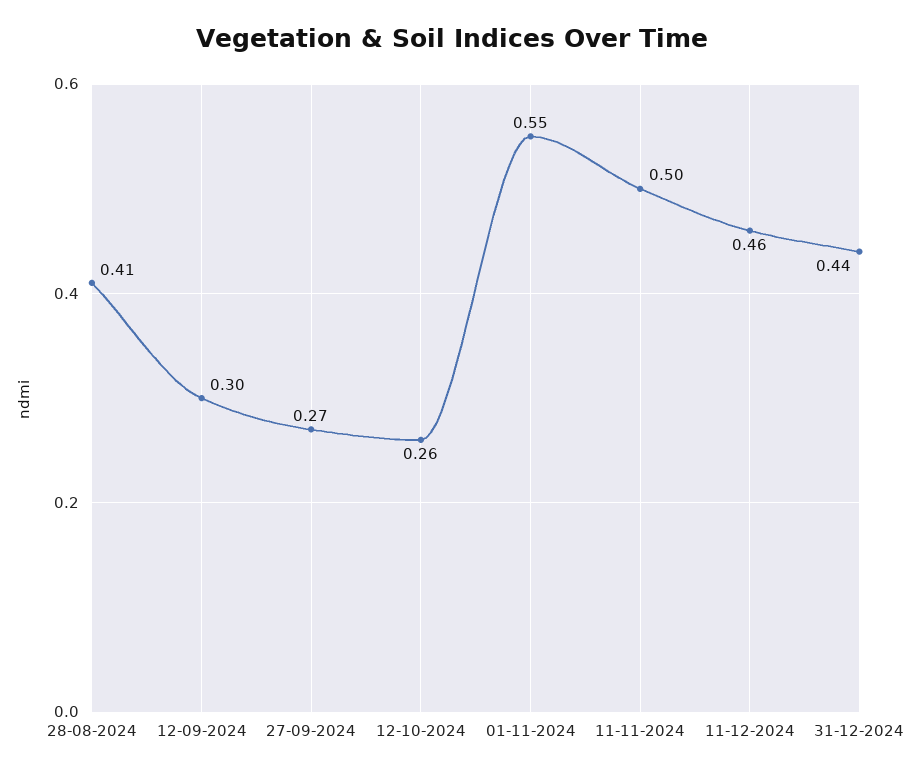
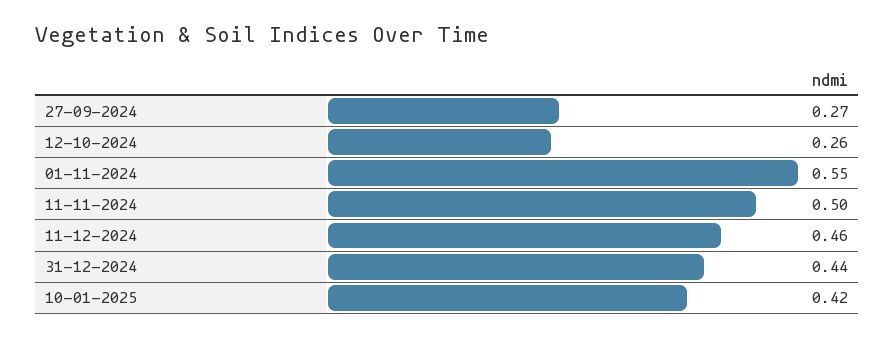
28-08-2024: 0.41 -> none
12-09-2024: 0.3 -> none
10-01-2025: none -> 0.42

